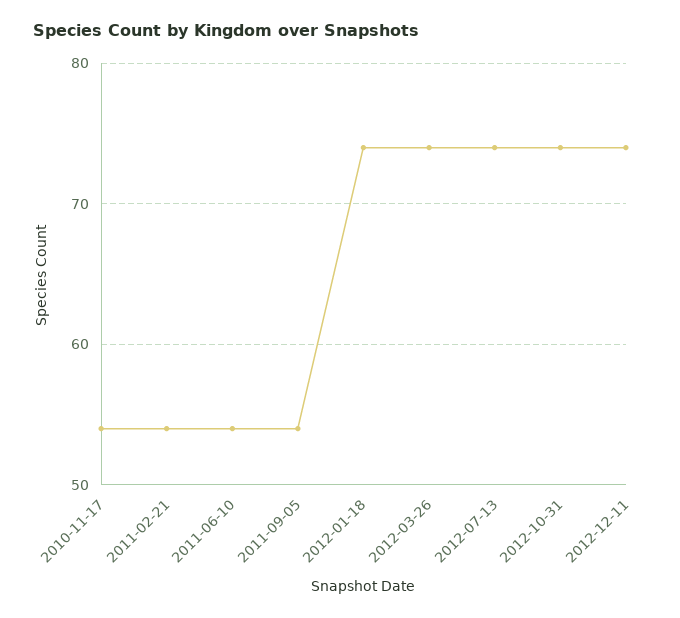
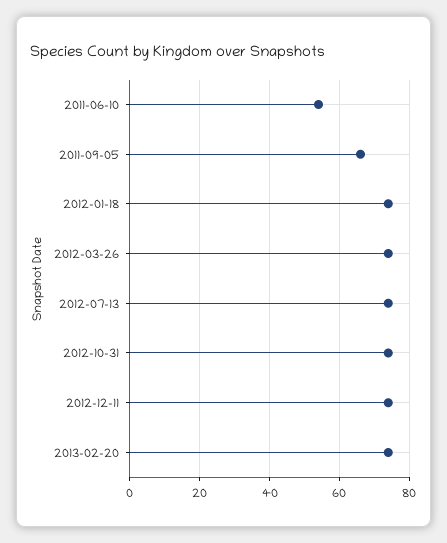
2010-11-17: 54 -> none
2011-02-21: 54 -> none
2011-09-05: 54 -> 65
2013-02-20: none -> 75

